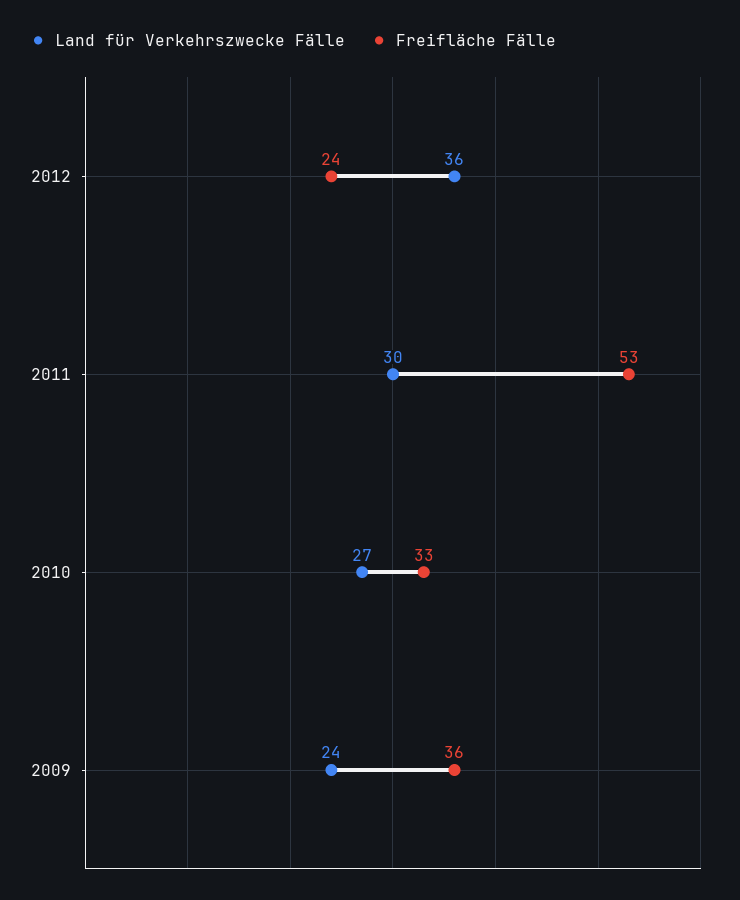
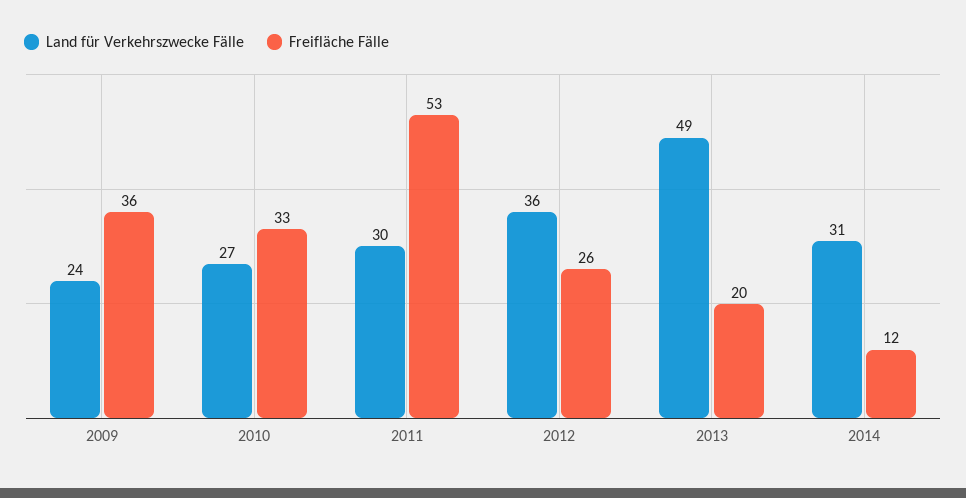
Freifläche Fälle, 2012: 24 -> 26
Land für Verkehrszwecke Fälle, 2013: none -> 49
Freifläche Fälle, 2013: none -> 20
Land für Verkehrszwecke Fälle, 2014: none -> 31
Freifläche Fälle, 2014: none -> 12

